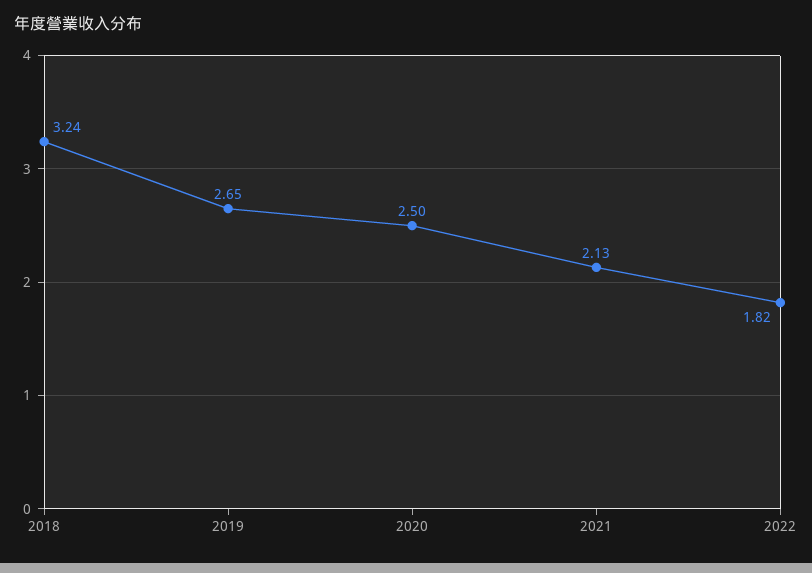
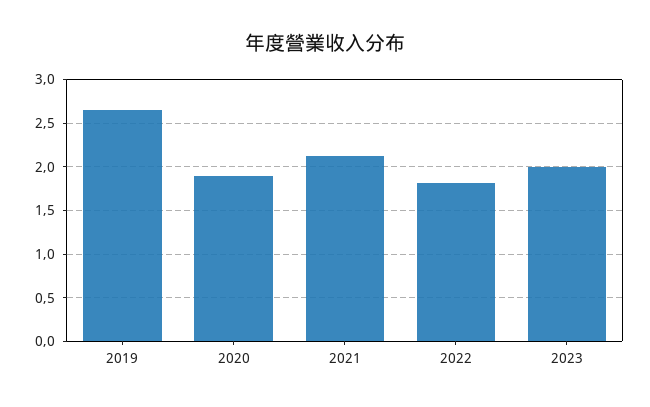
2018: 3.24 -> none
2020: 2.5 -> 1.9
2023: none -> 2

